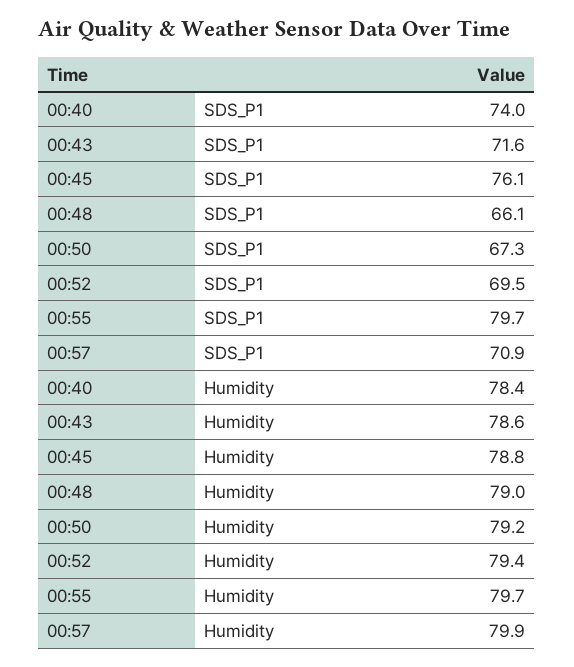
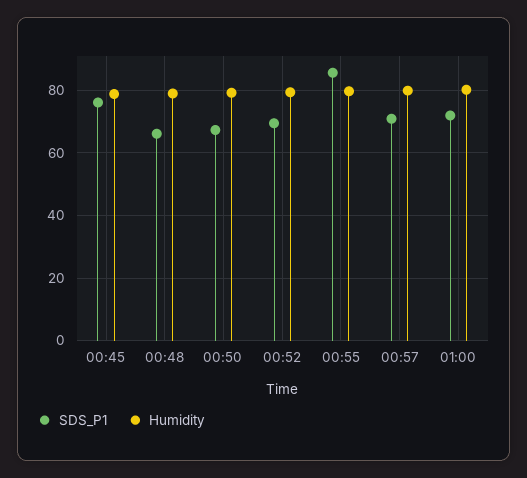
SDS_P1, 00:40: 74 -> none
SDS_P1, 00:43: 71.6 -> none
SDS_P1, 00:55: 79.7 -> 86
Humidity, 00:40: 78.4 -> none
Humidity, 00:43: 78.6 -> none
SDS_P1, 01:00: none -> 72
Humidity, 01:00: none -> 80

